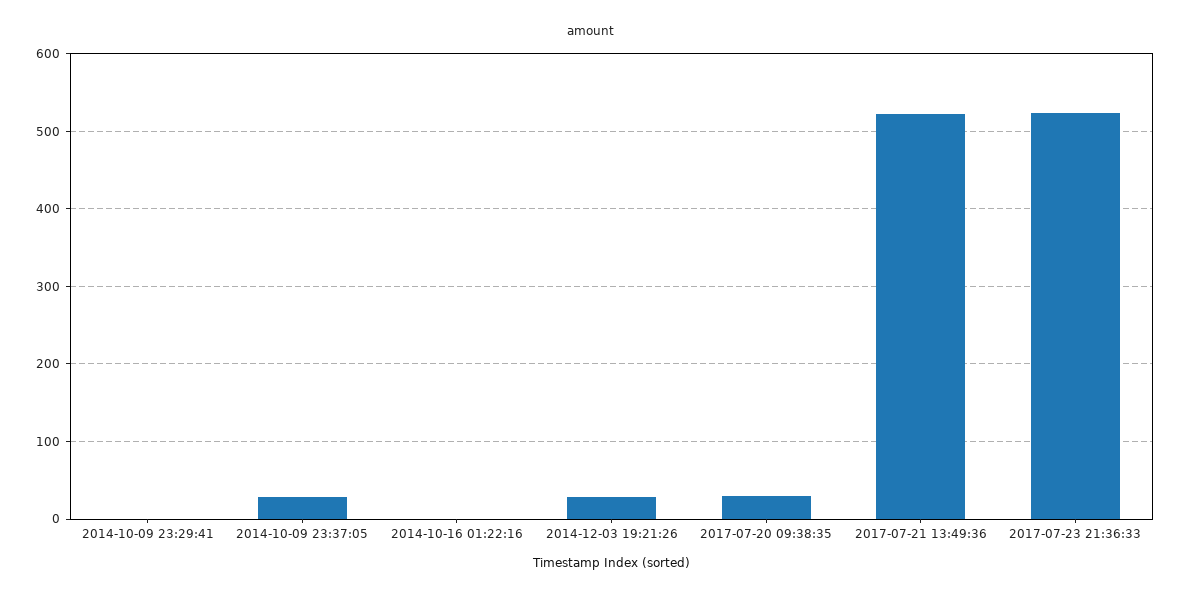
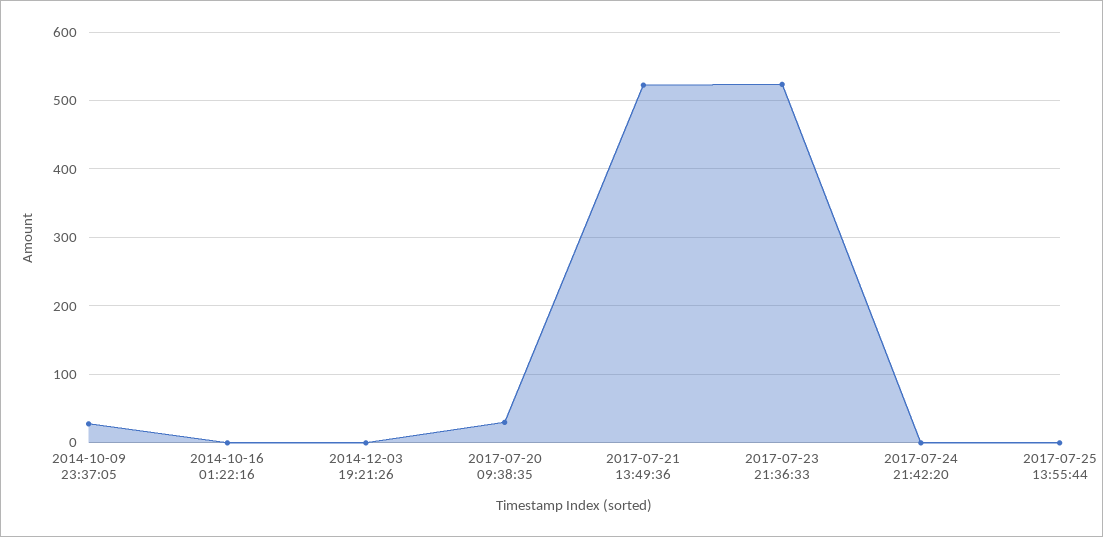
2014-10-09 23:29:41: 0 -> none
2014-12-03 19:21:26: 30 -> 0
2017-07-24 21:42:20: none -> 0
2017-07-25 13:55:44: none -> 0

